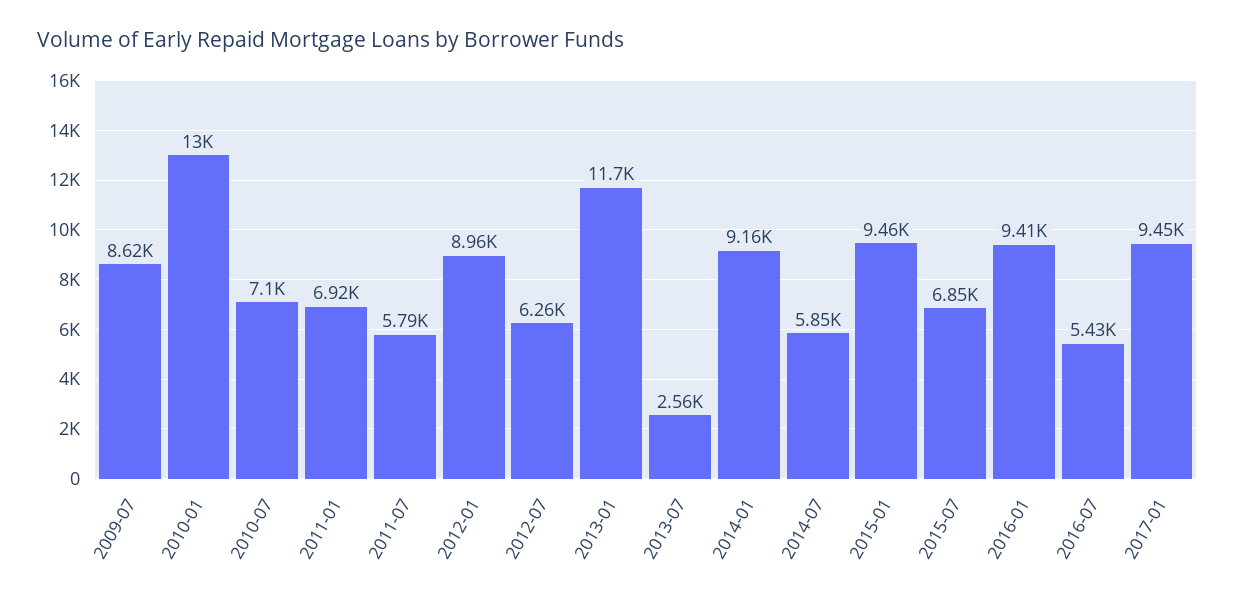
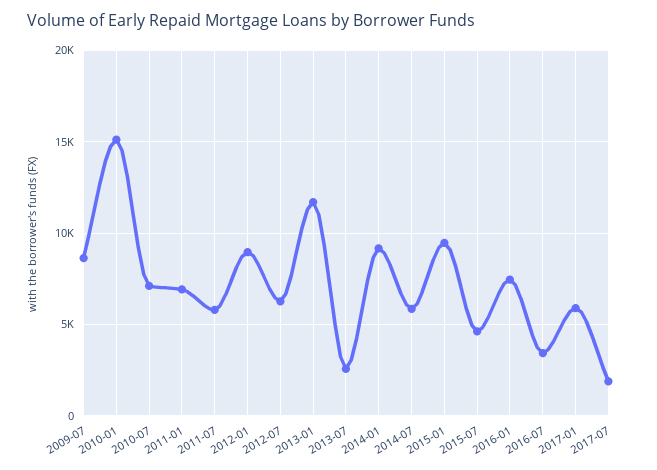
2010-01: 13000 -> 15000
2015-07: 6850 -> 4500
2016-01: 9410 -> 7500
2016-07: 5430 -> 3500
2017-01: 9450 -> 6000
2017-07: none -> 2000

